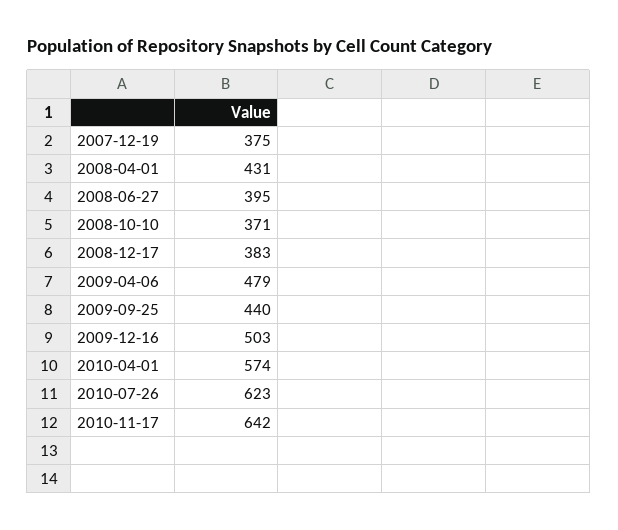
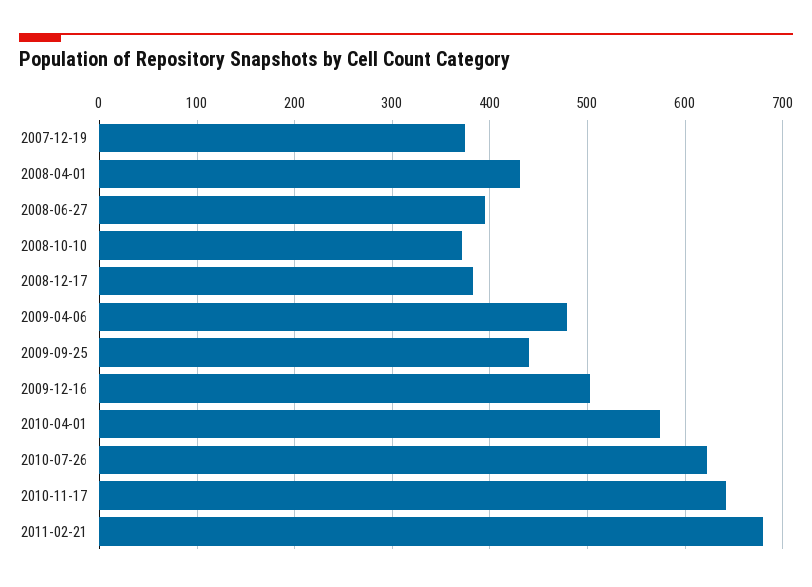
2011-02-21: none -> 680

